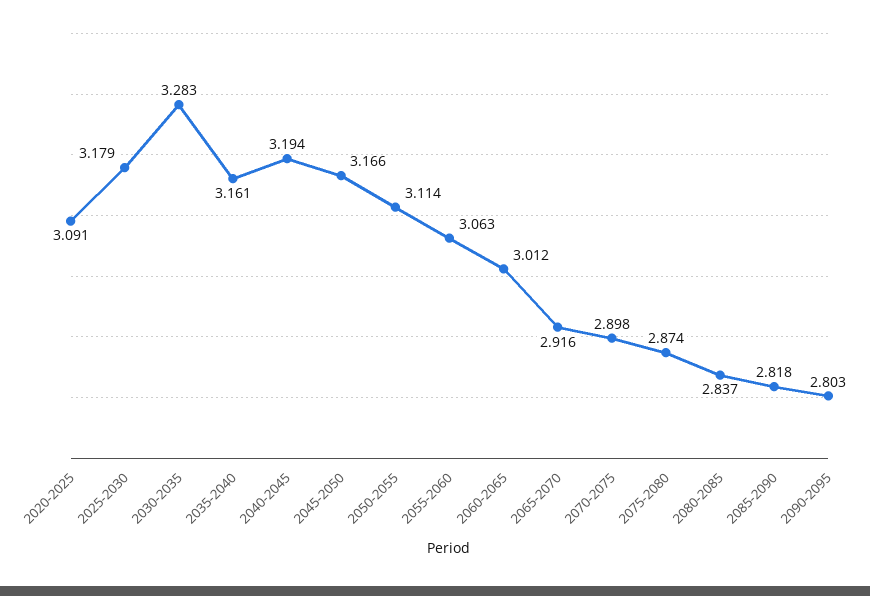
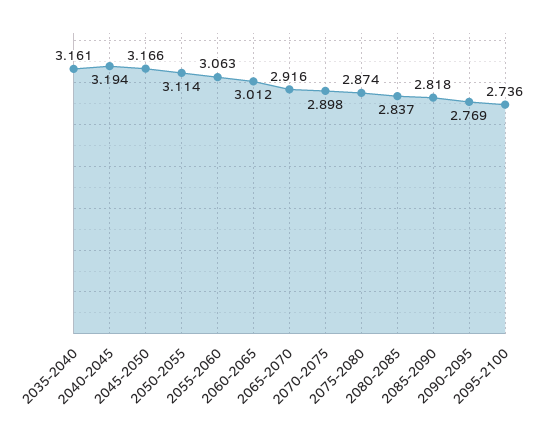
2020-2025: 3.091 -> none
2025-2030: 3.179 -> none
2030-2035: 3.283 -> none
2090-2095: 2.803 -> 2.769
2095-2100: none -> 2.736

